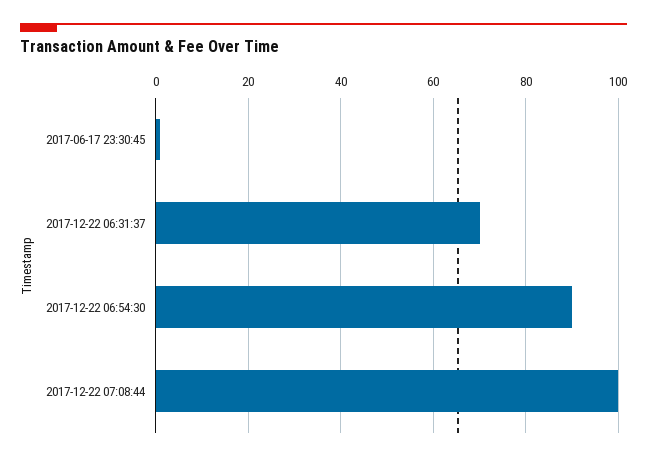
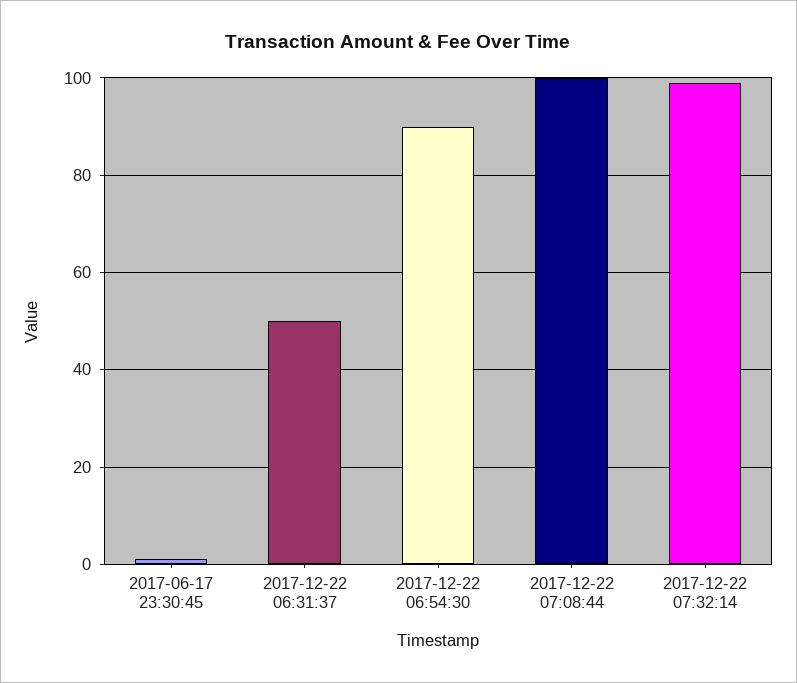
2017-12-22 06:31:37: 70 -> 50
2017-12-22 07:32:14: none -> 100

